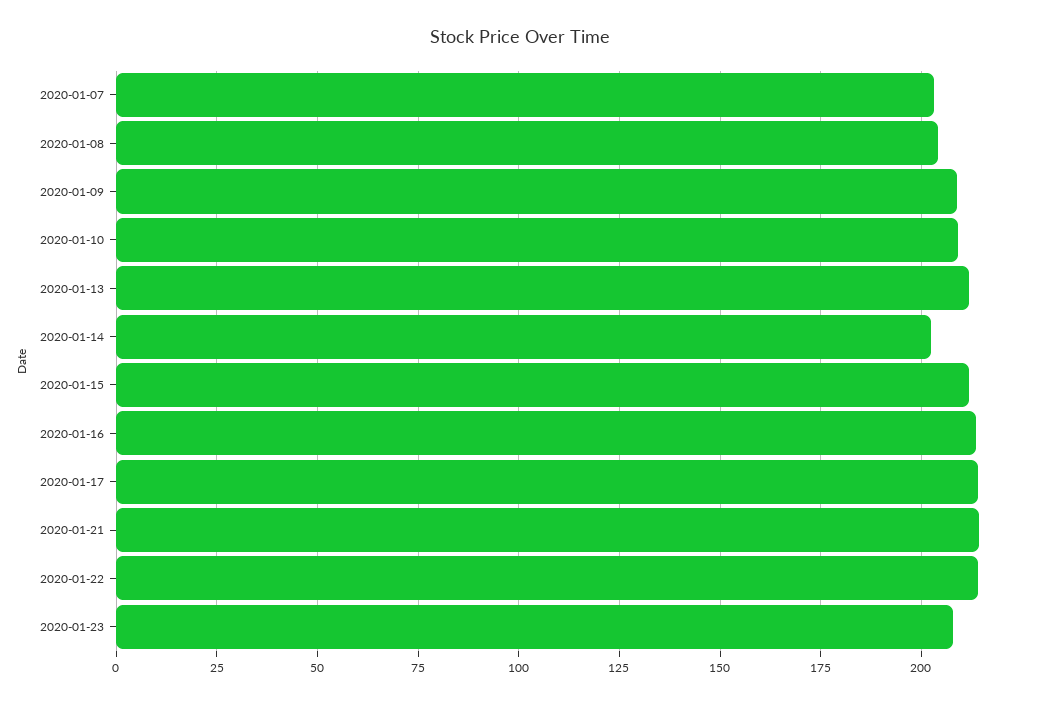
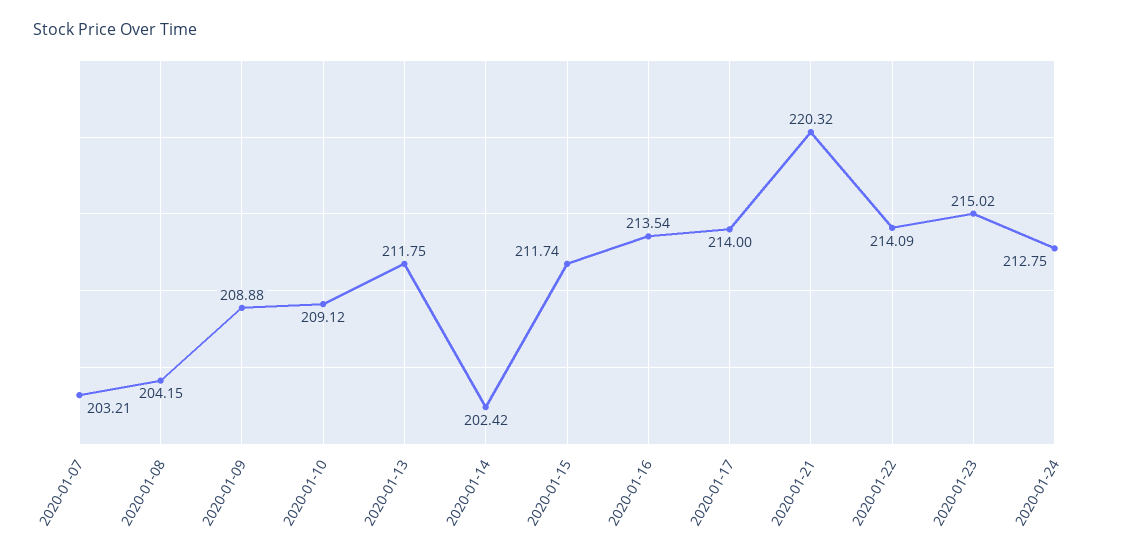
2020-01-21: 215 -> 220.32
2020-01-23: 207.5 -> 215.02
2020-01-24: none -> 212.75

